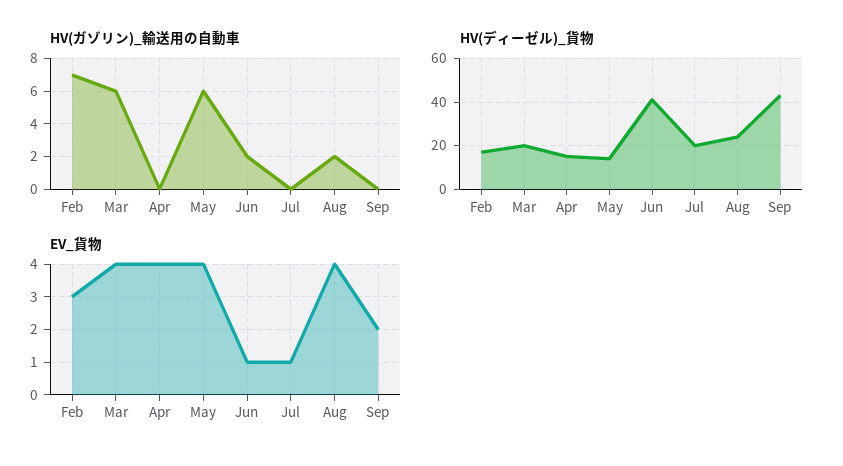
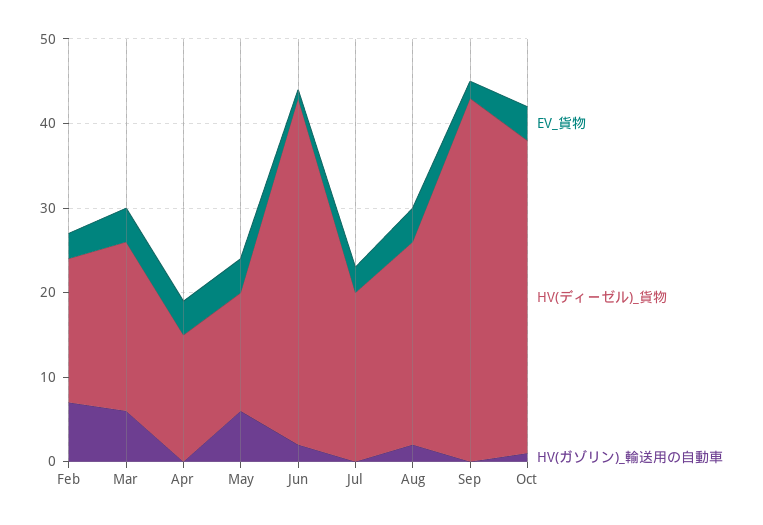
EV_貨物, Jul: 1 -> 3
EV_貨物, Oct: none -> 4
HV(ディーゼル)_貨物, Oct: none -> 37
HV(ガゾリン)_輸送用の自動車, Oct: none -> 1

